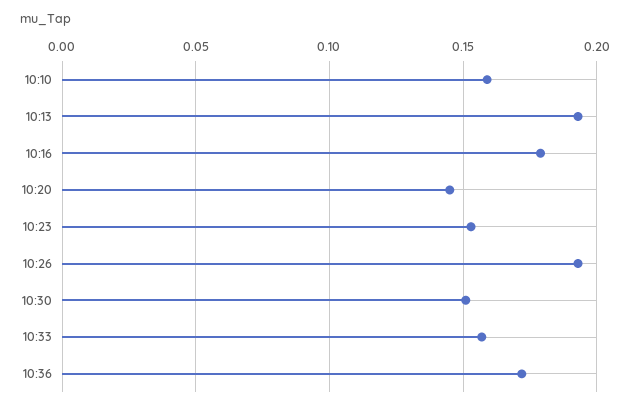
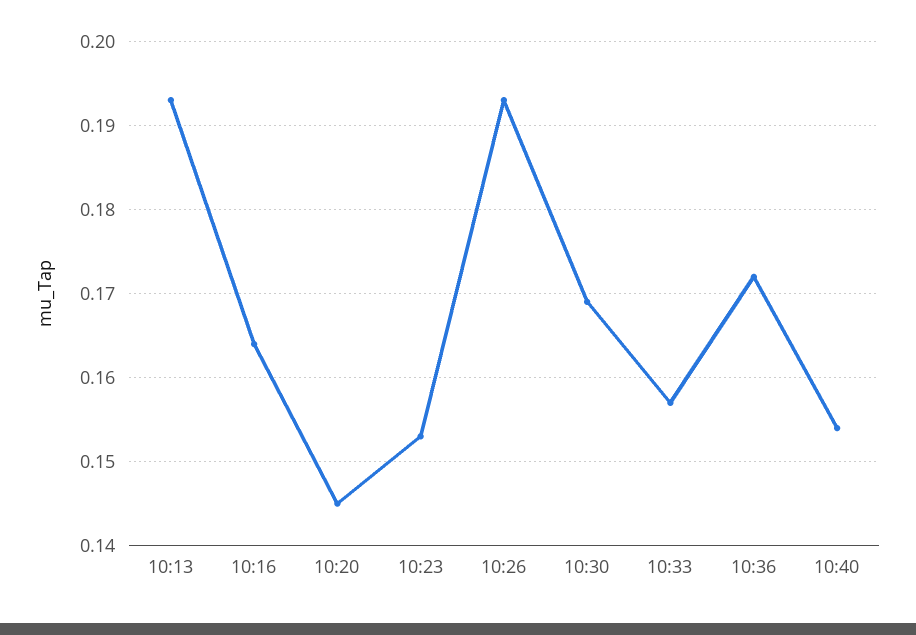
10:10: 0.16 -> none
10:16: 0.18 -> 0.164
10:30: 0.15 -> 0.169
10:40: none -> 0.154

